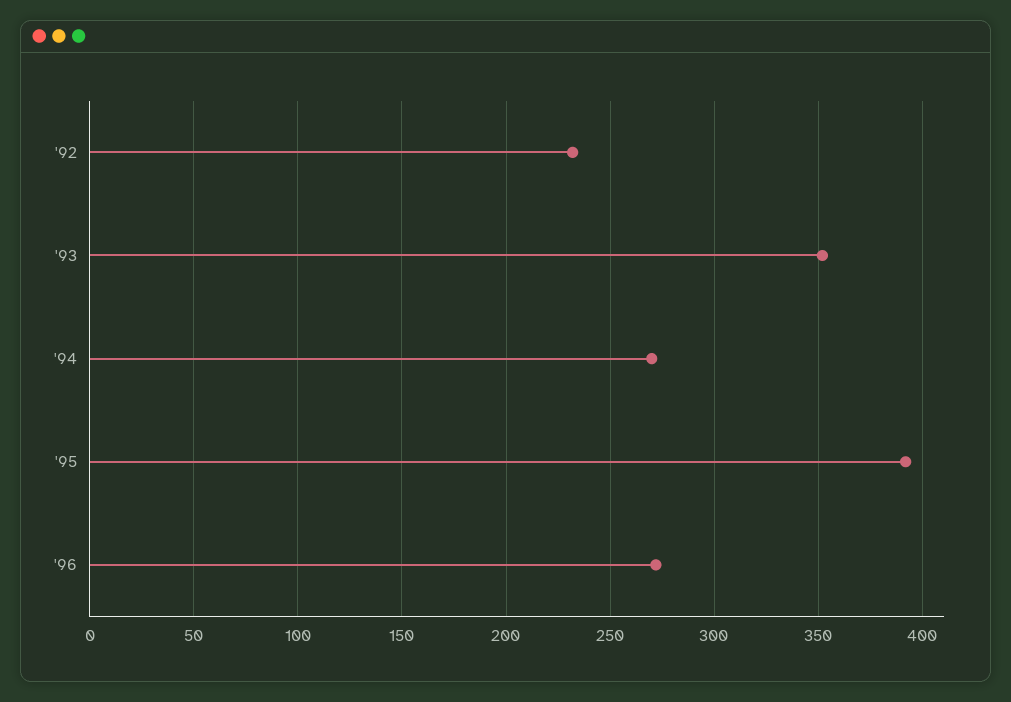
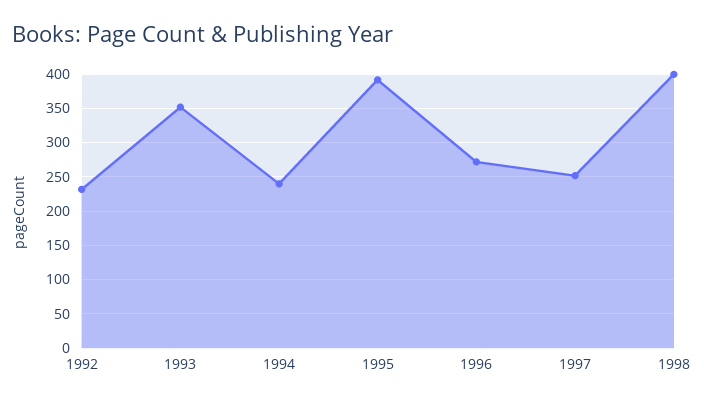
'94: 270 -> 240
1997: none -> 250
1998: none -> 400

